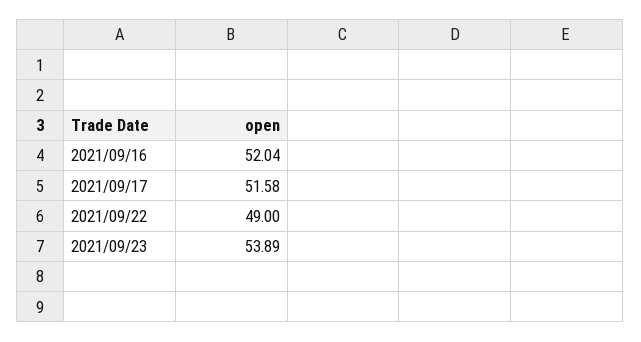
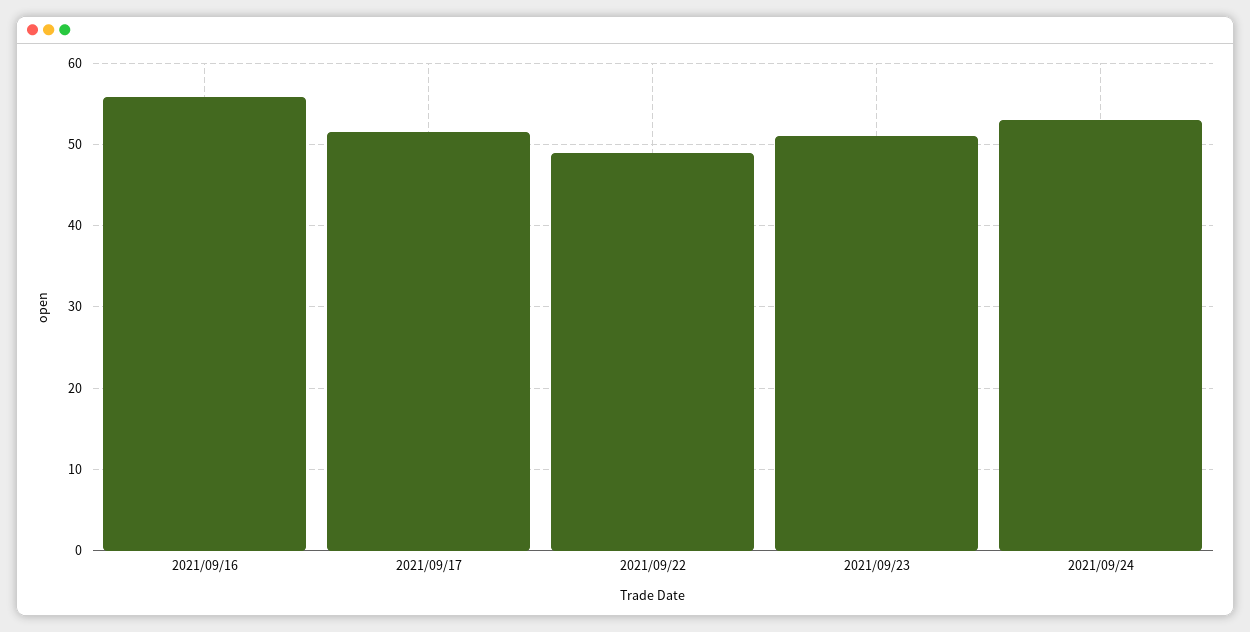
2021/09/16: 52.04 -> 56
2021/09/23: 53.89 -> 51
2021/09/24: none -> 53

